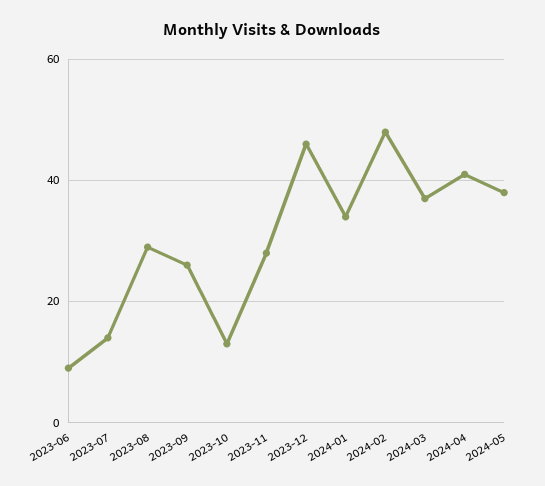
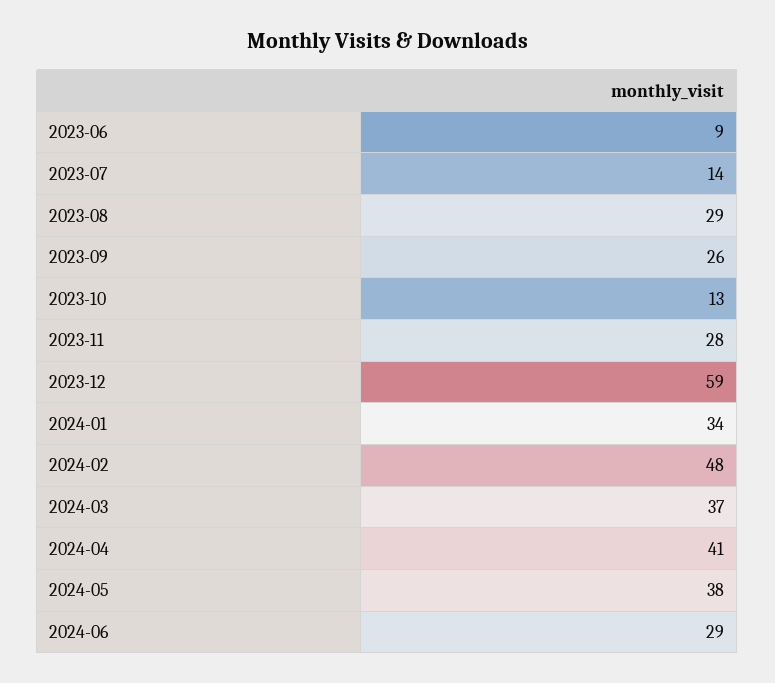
2023-12: 45 -> 59
2024-06: none -> 29

